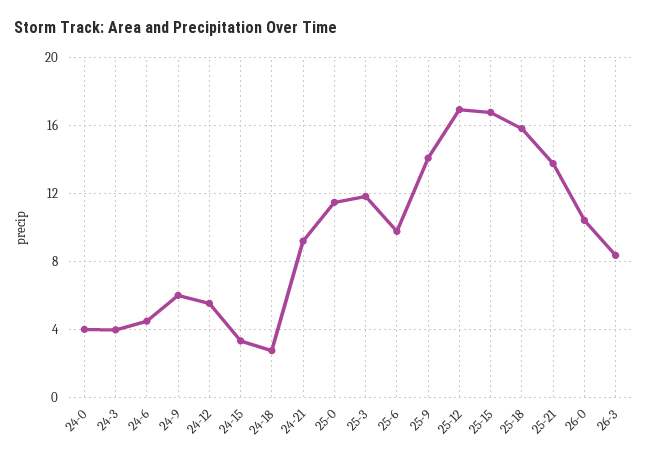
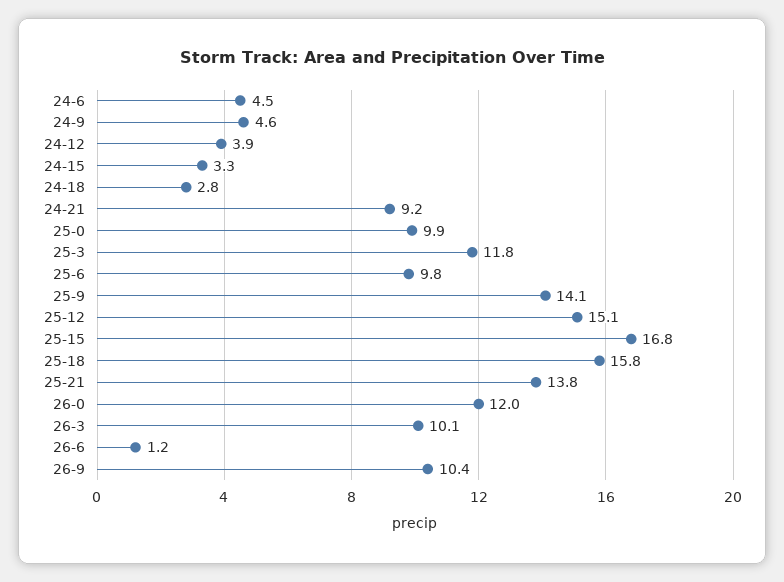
24-0: 4 -> none
24-3: 4 -> none
24-9: 6 -> 4.6
24-12: 5.5 -> 3.9
25-0: 11.5 -> 9.9
25-12: 17 -> 15.1
26-0: 10.5 -> 12
26-3: 8.5 -> 10.1
26-6: none -> 1.2
26-9: none -> 10.4

